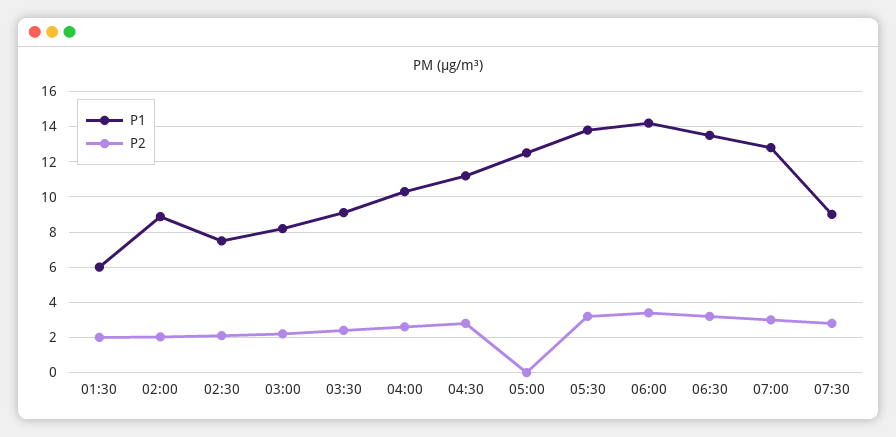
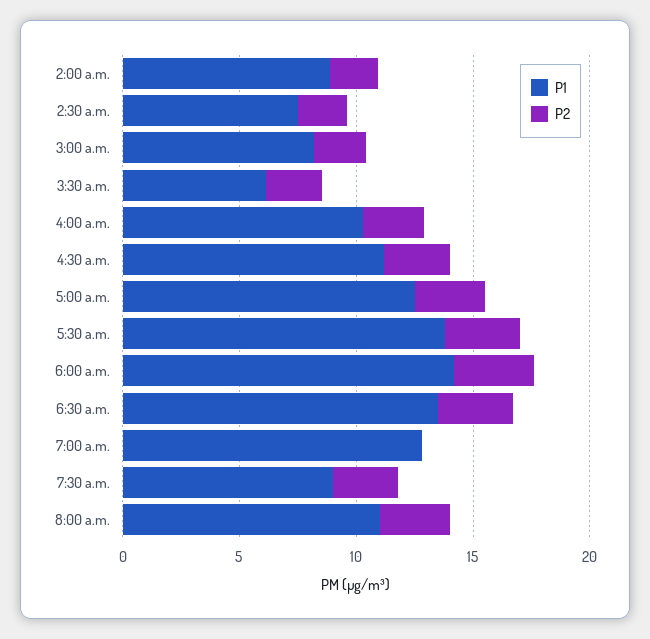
P1, 01:30: 6 -> none
P2, 01:30: 2 -> none
P1, 03:30: 9 -> 6
P2, 05:00: 0 -> 3
P2, 07:00: 3 -> 0
P1, 8:00 a.m.: none -> 11
P2, 8:00 a.m.: none -> 3

